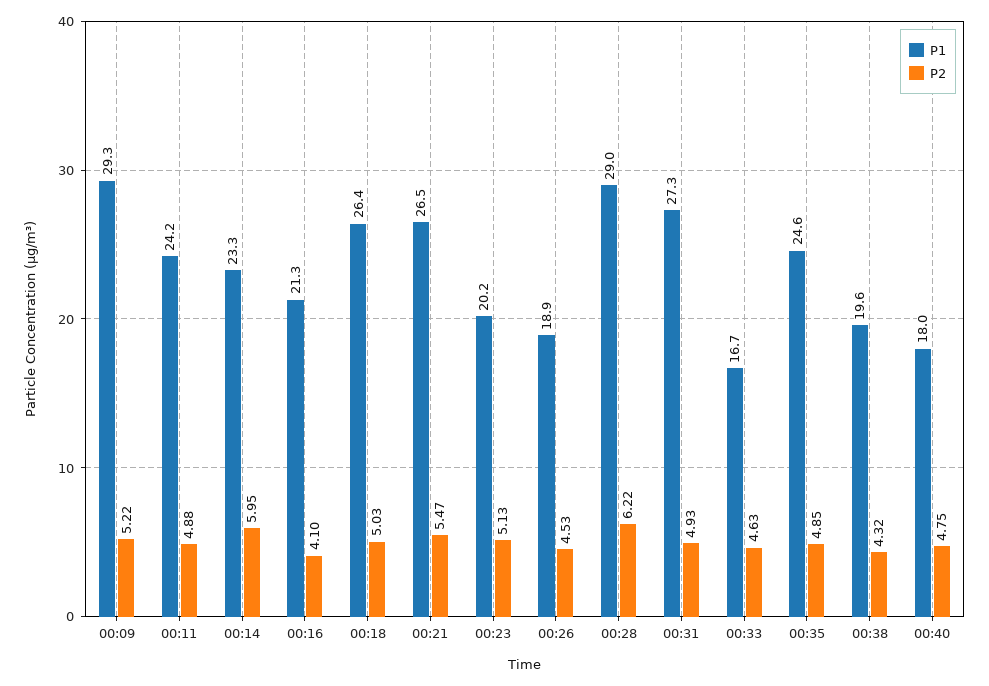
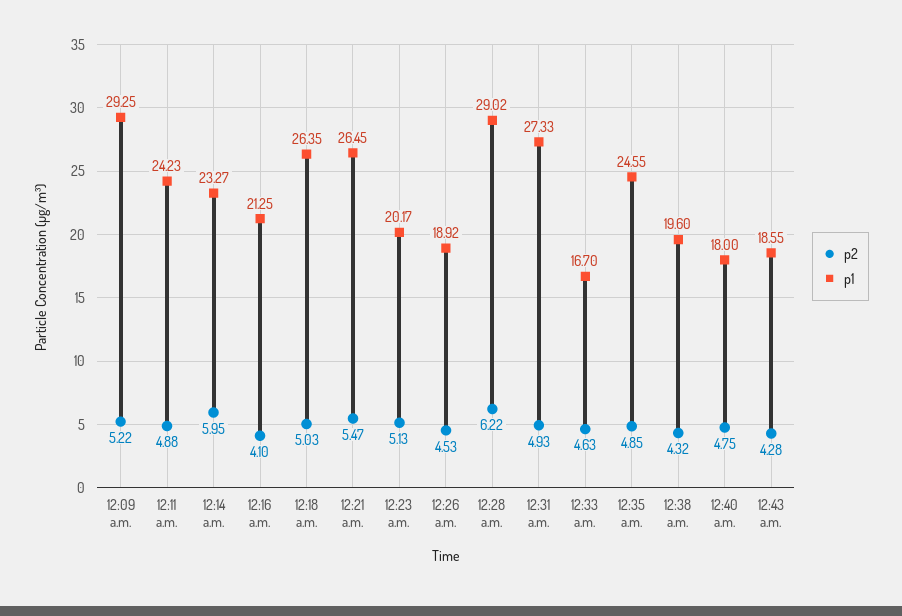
P2, 12:43 a.m.: none -> 4.28
P1, 12:43 a.m.: none -> 18.55

